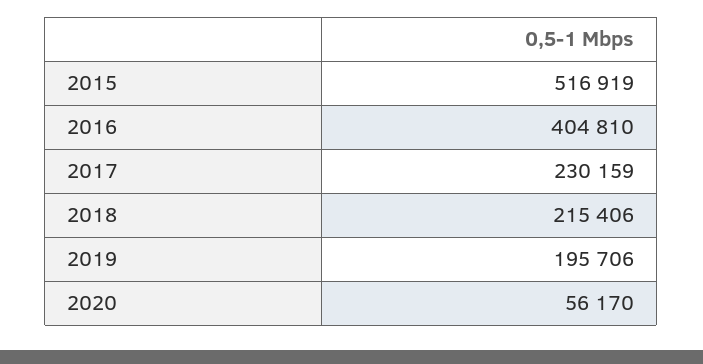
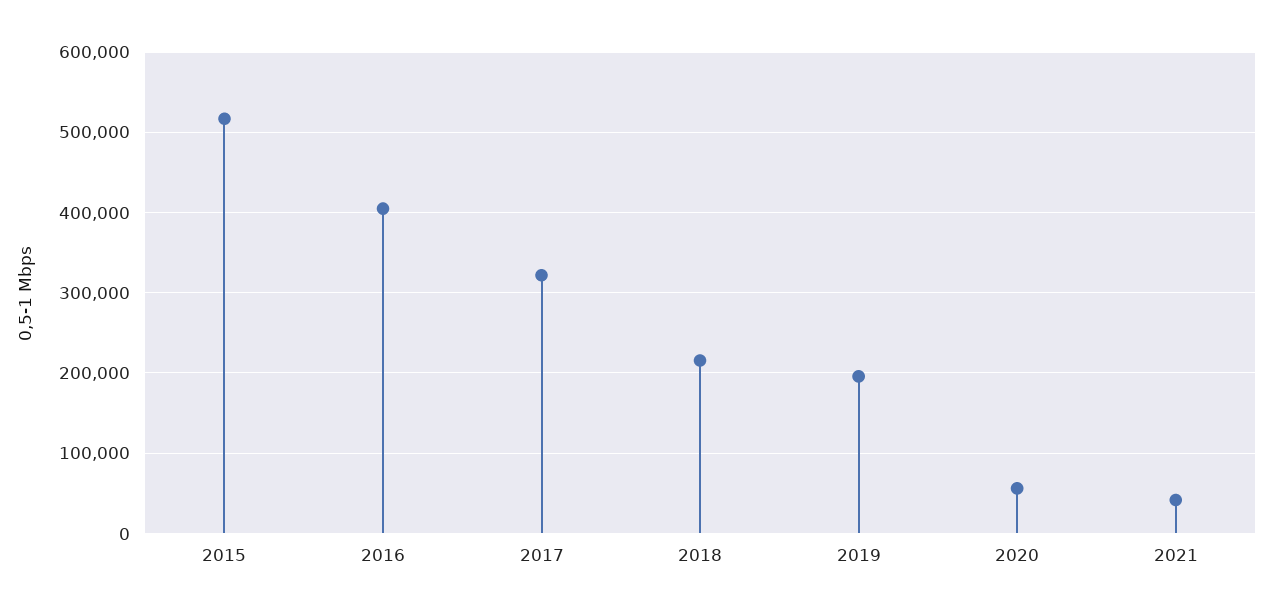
2017: 230159 -> 320000
2021: none -> 40000

